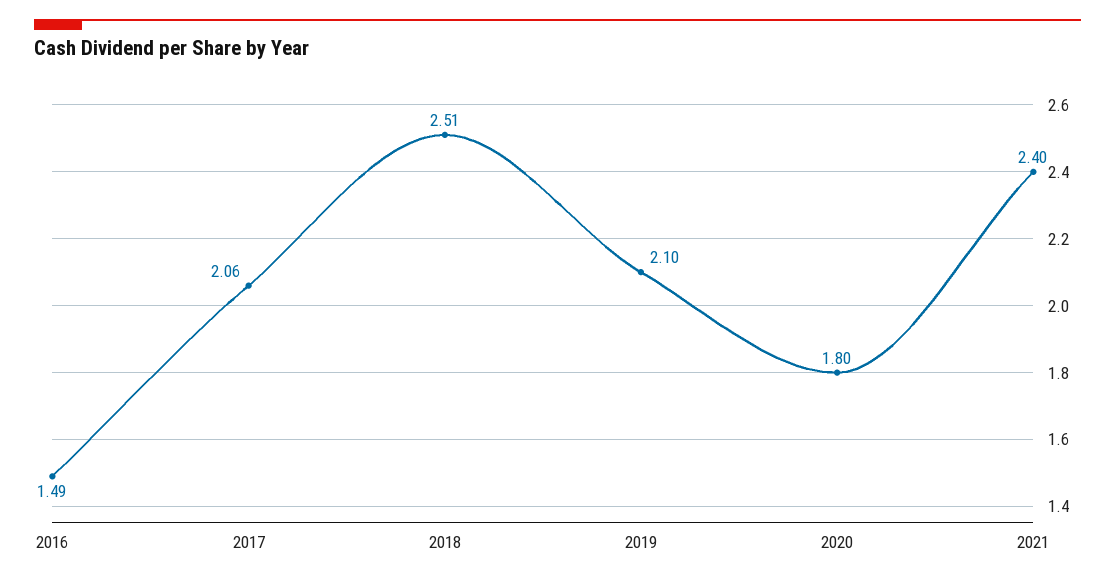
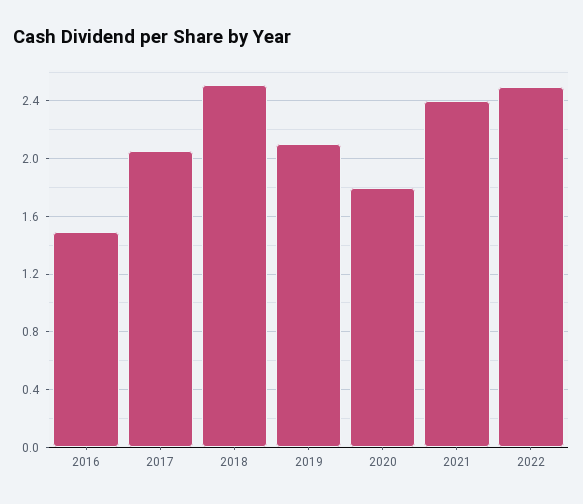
2022: none -> 2.5

